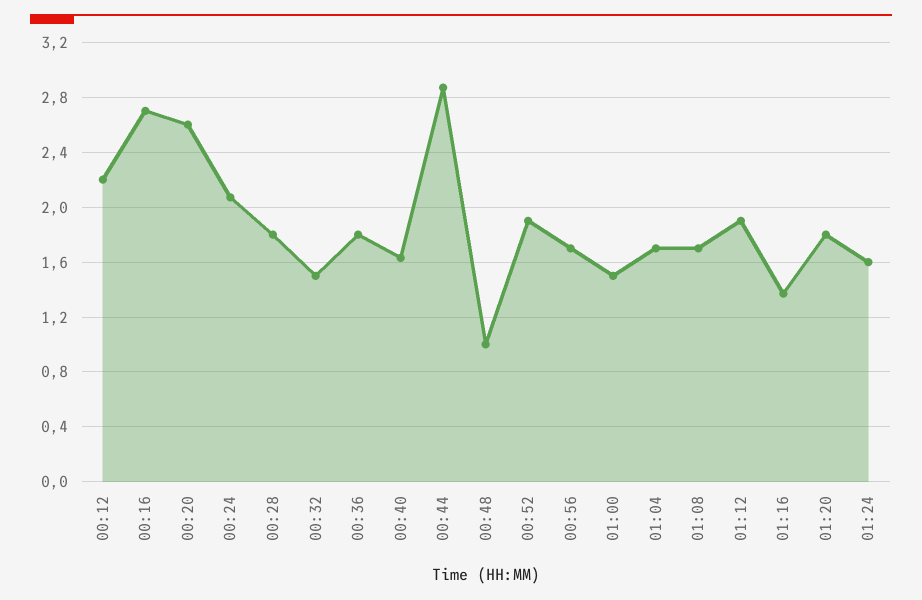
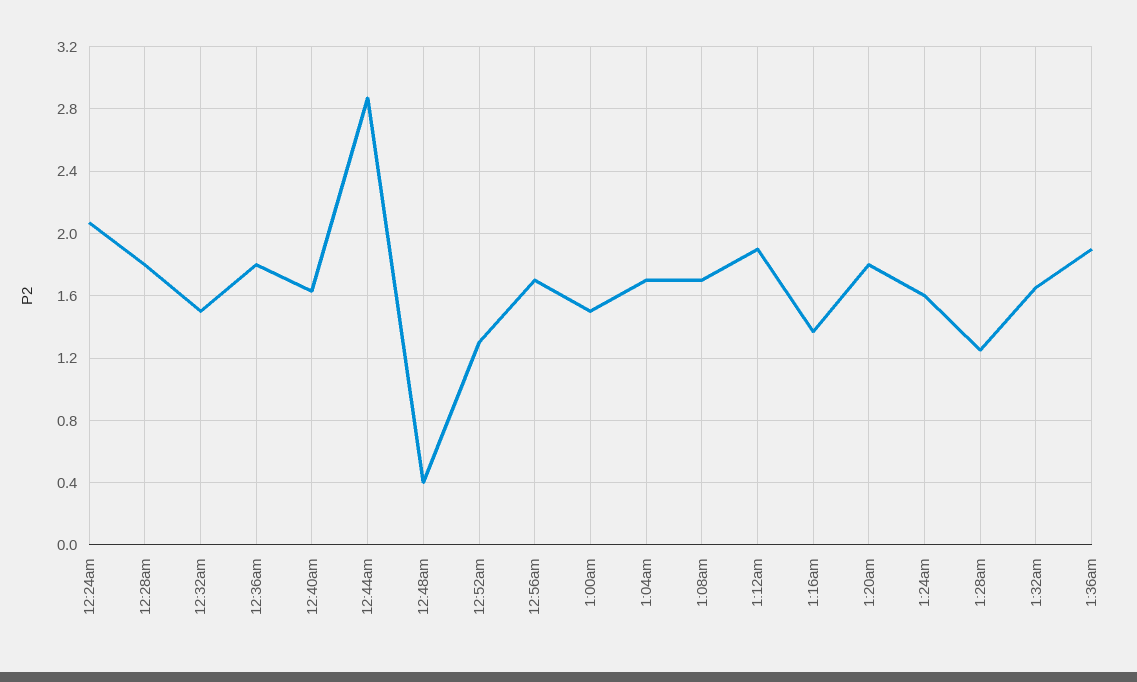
00:12: 2.2 -> none
00:16: 2.7 -> none
00:20: 2.6 -> none
00:48: 1 -> 0.4
00:52: 1.9 -> 1.3
1:28am: none -> 1.25
1:32am: none -> 1.65
1:36am: none -> 1.9

